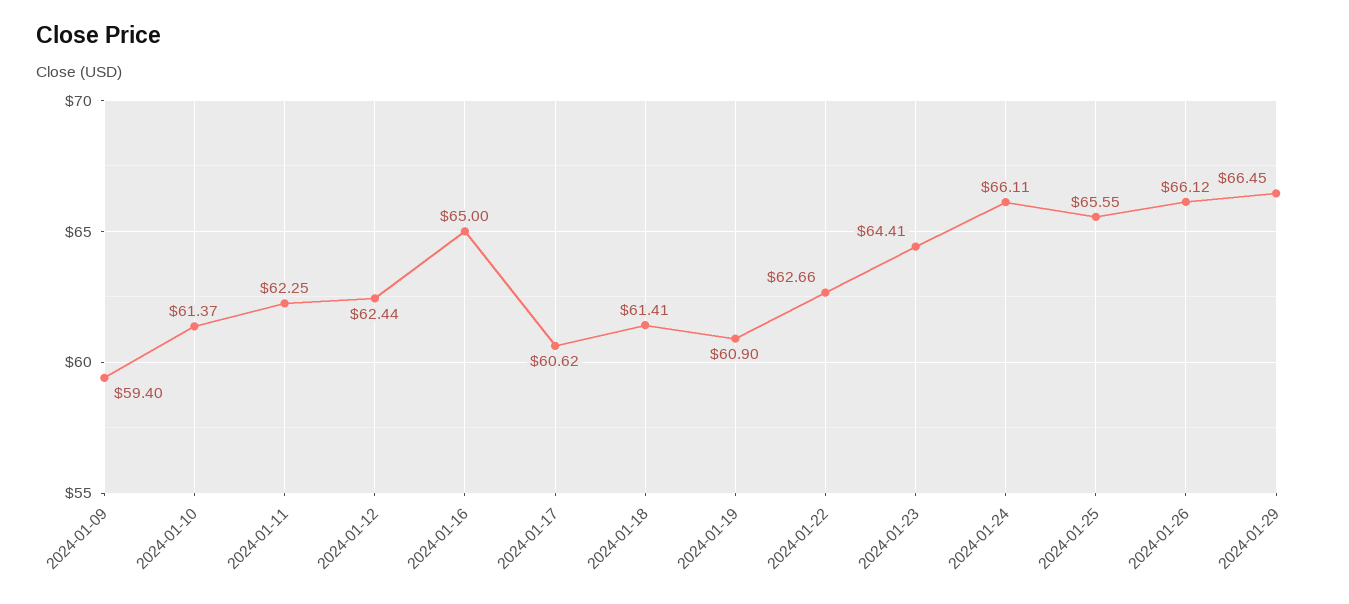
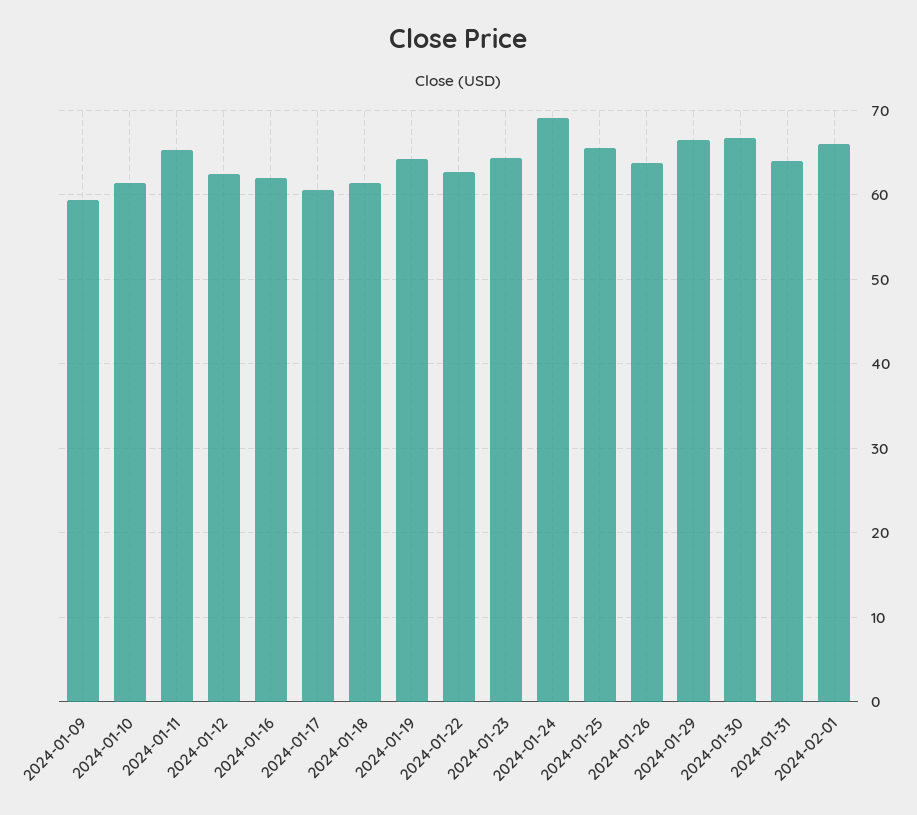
2024-01-11: 62.25 -> 65
2024-01-16: 65 -> 62
2024-01-19: 60.9 -> 64
2024-01-24: 66.11 -> 69
2024-01-26: 66.12 -> 64
2024-01-30: none -> 67
2024-01-31: none -> 64
2024-02-01: none -> 66

